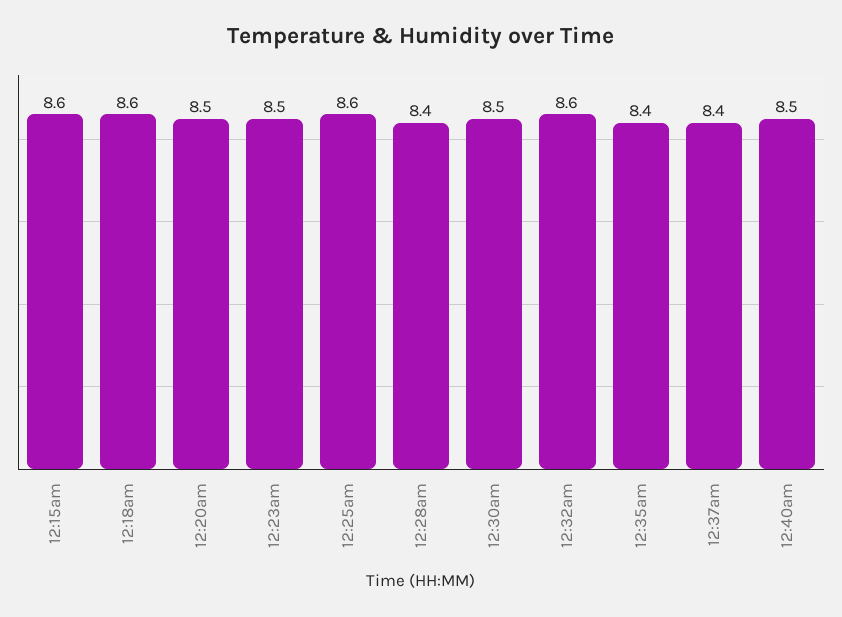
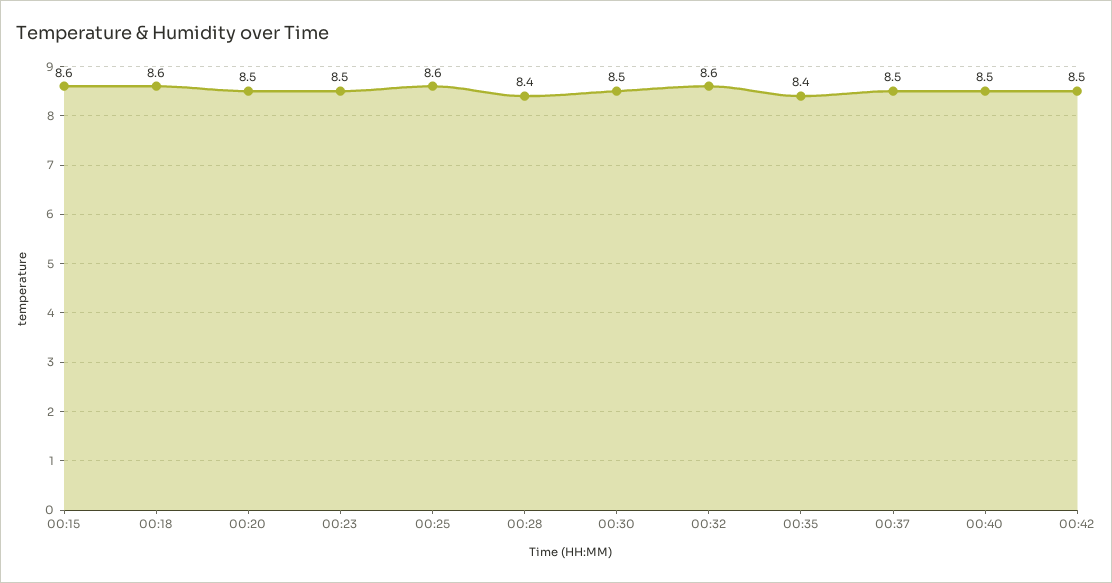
12:37am: 8.4 -> 8.5
00:42: none -> 8.5

